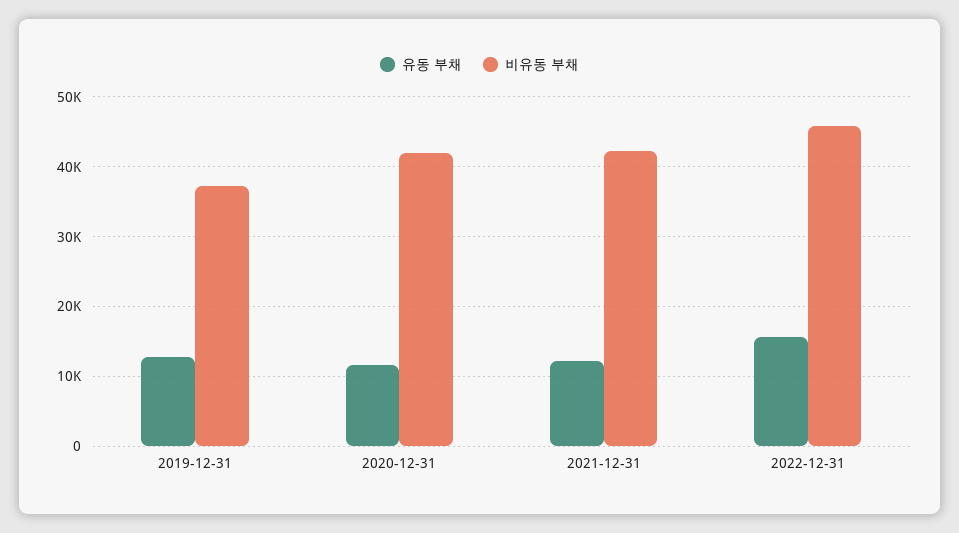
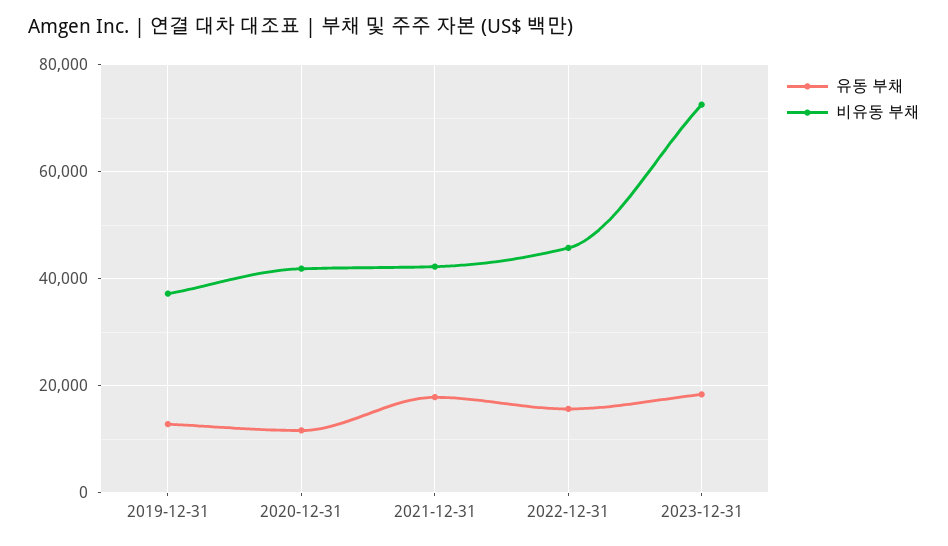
유동 부채, 2021-12-31: 12000 -> 18000
유동 부채, 2023-12-31: none -> 18000
비유동 부채, 2023-12-31: none -> 72000

